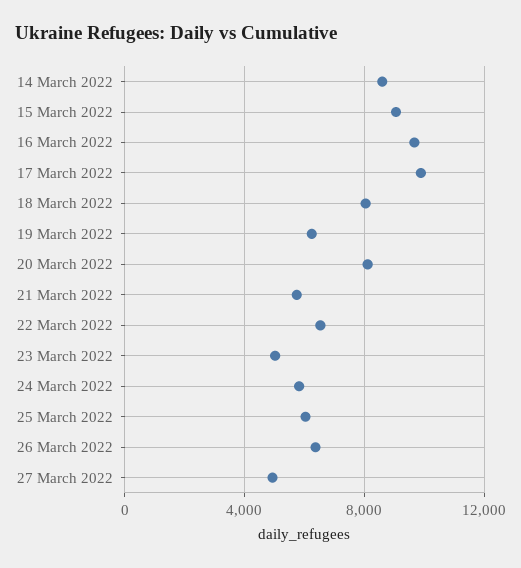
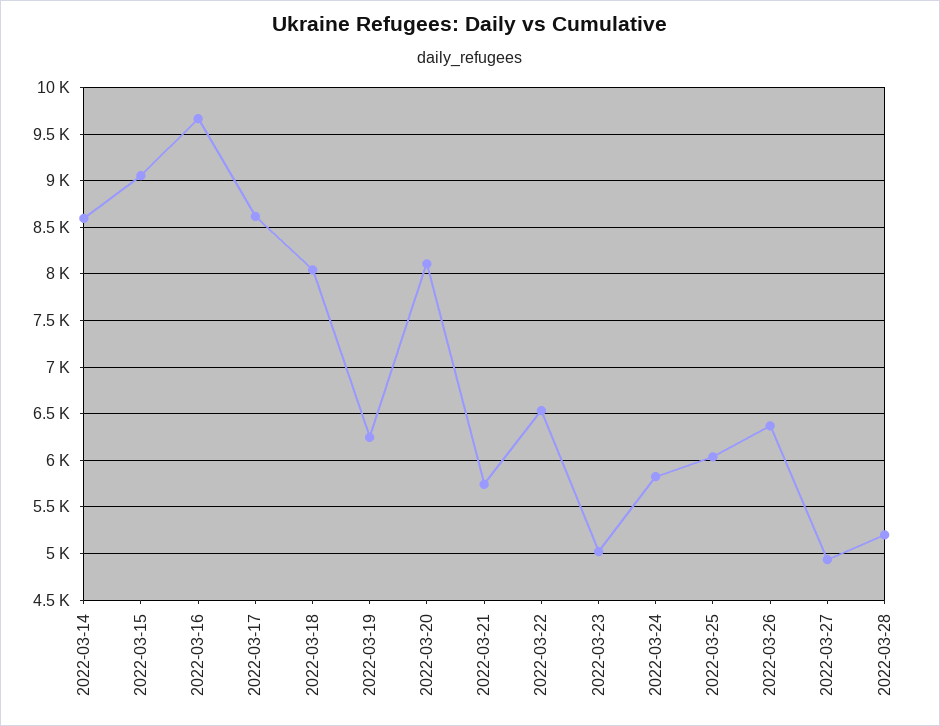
17 March 2022: 10000 -> 8600
2022-03-28: none -> 5200

